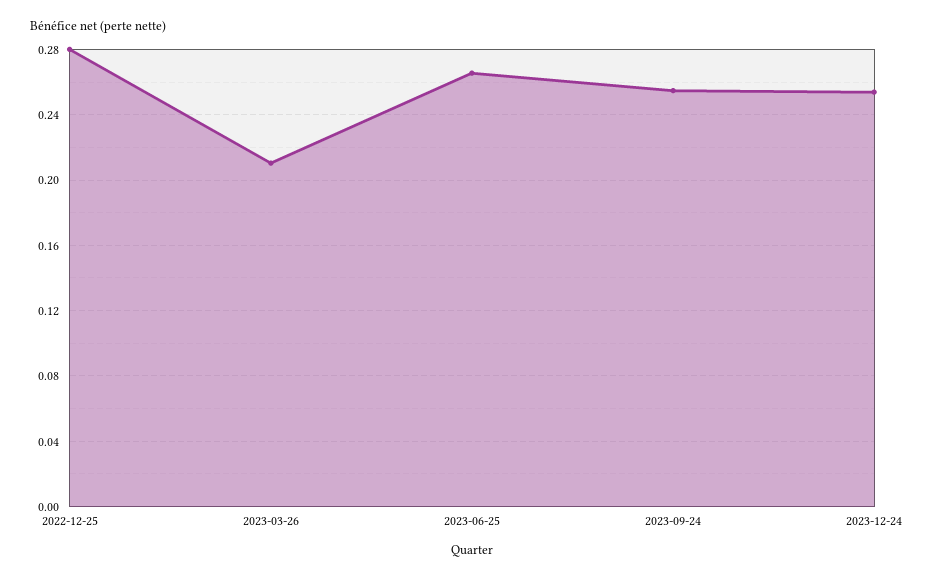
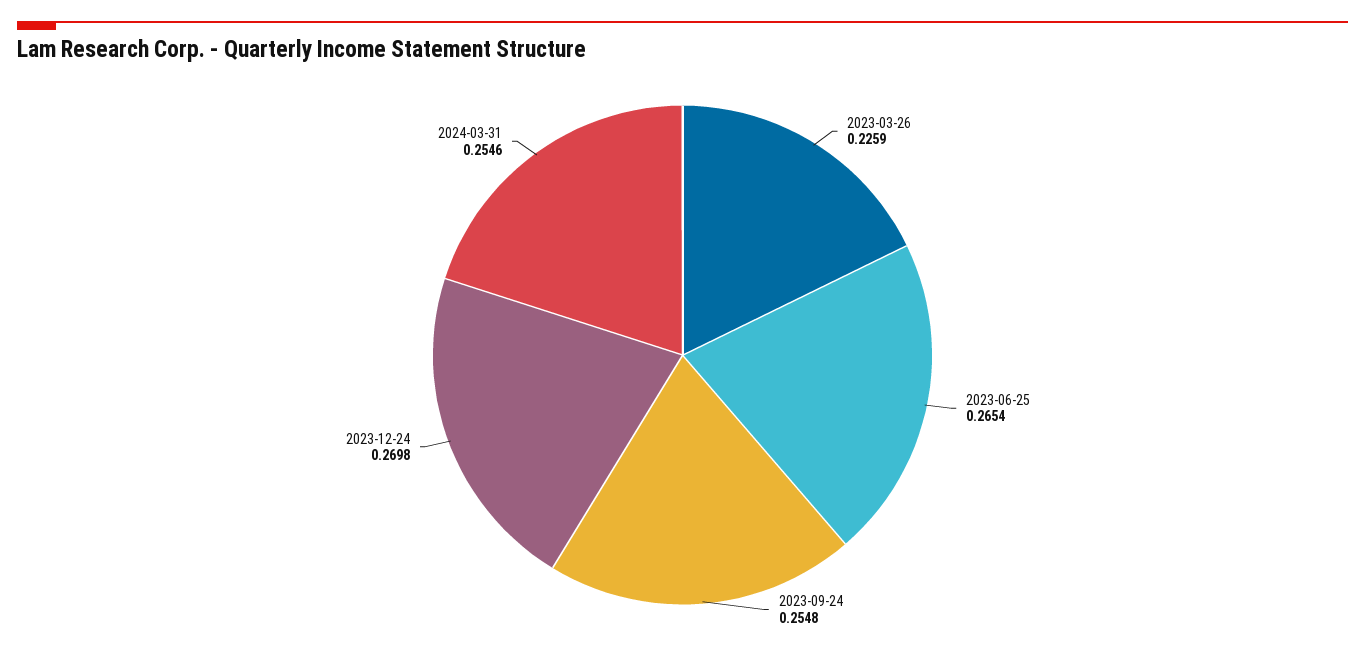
2022-12-25: 0.28 -> none
2023-03-26: 0.21 -> 0.2259
2023-12-24: 0.255 -> 0.2698
2024-03-31: none -> 0.2546

